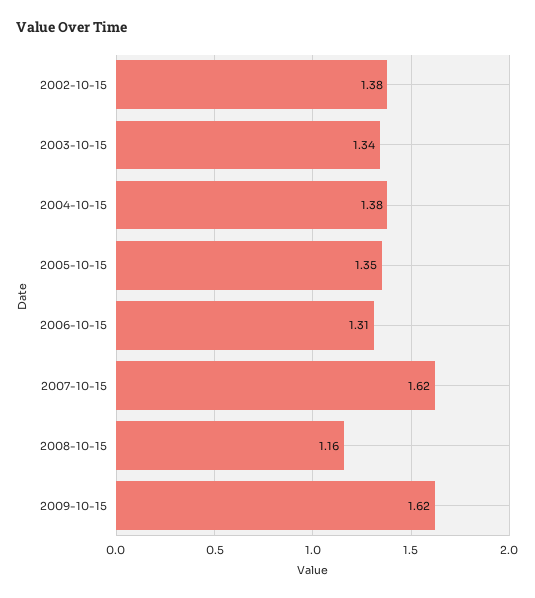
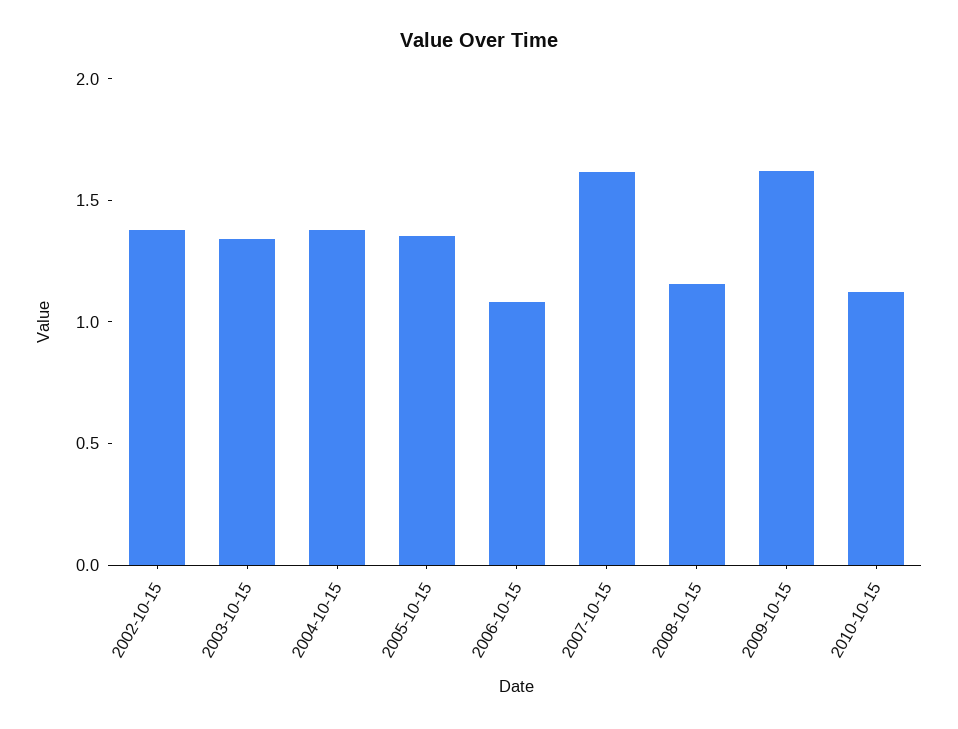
2006-10-15: 1.31 -> 1.1
2010-10-15: none -> 1.1

